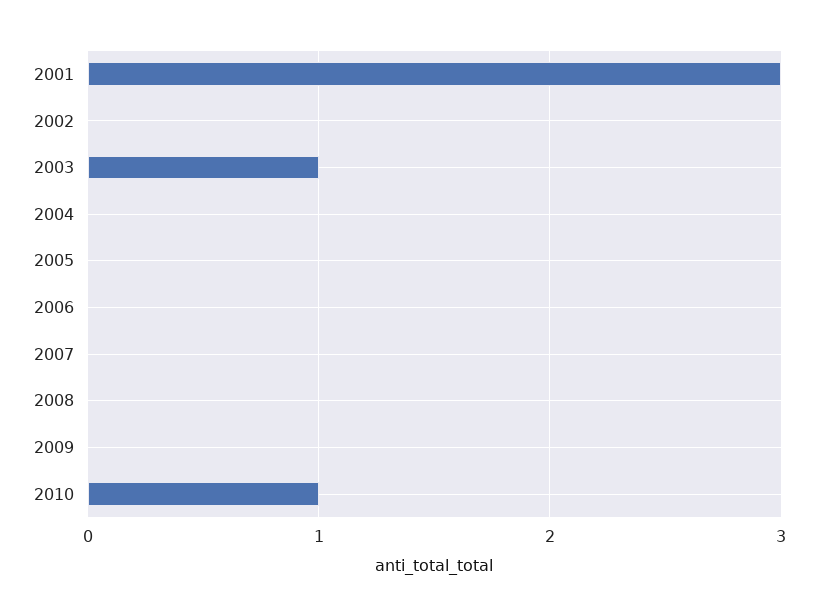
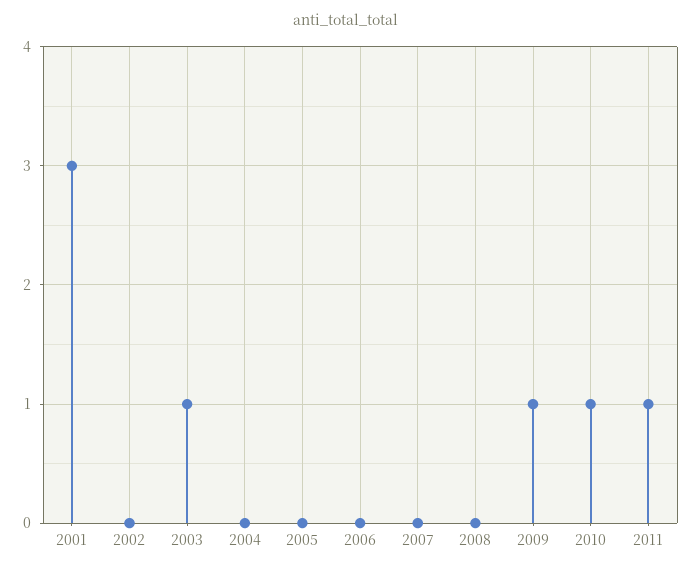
2009: 0 -> 1
2011: none -> 1

